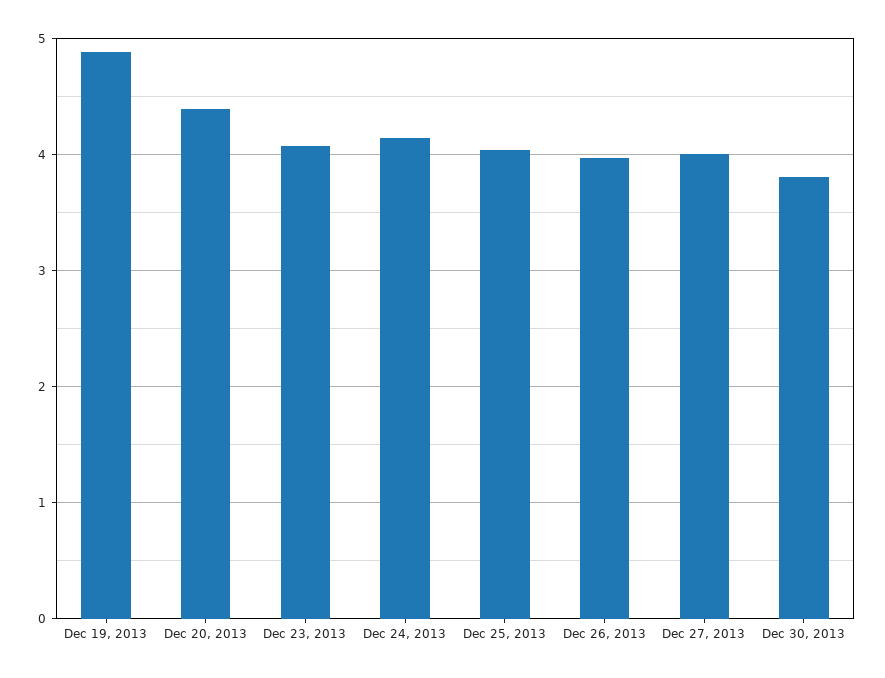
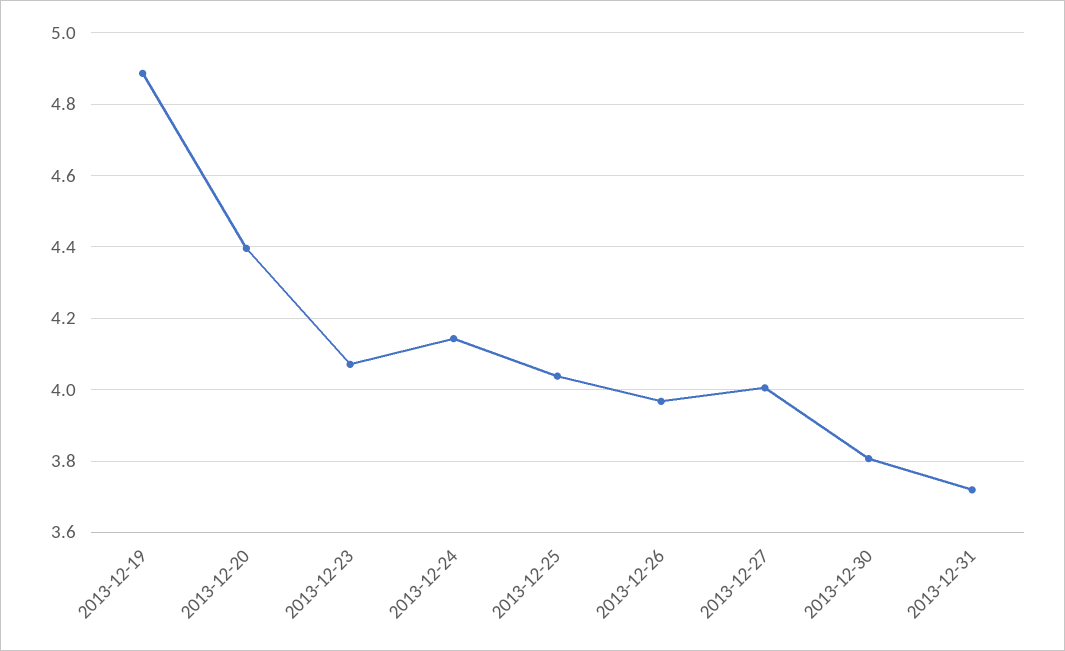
2013-12-31: none -> 3.72

